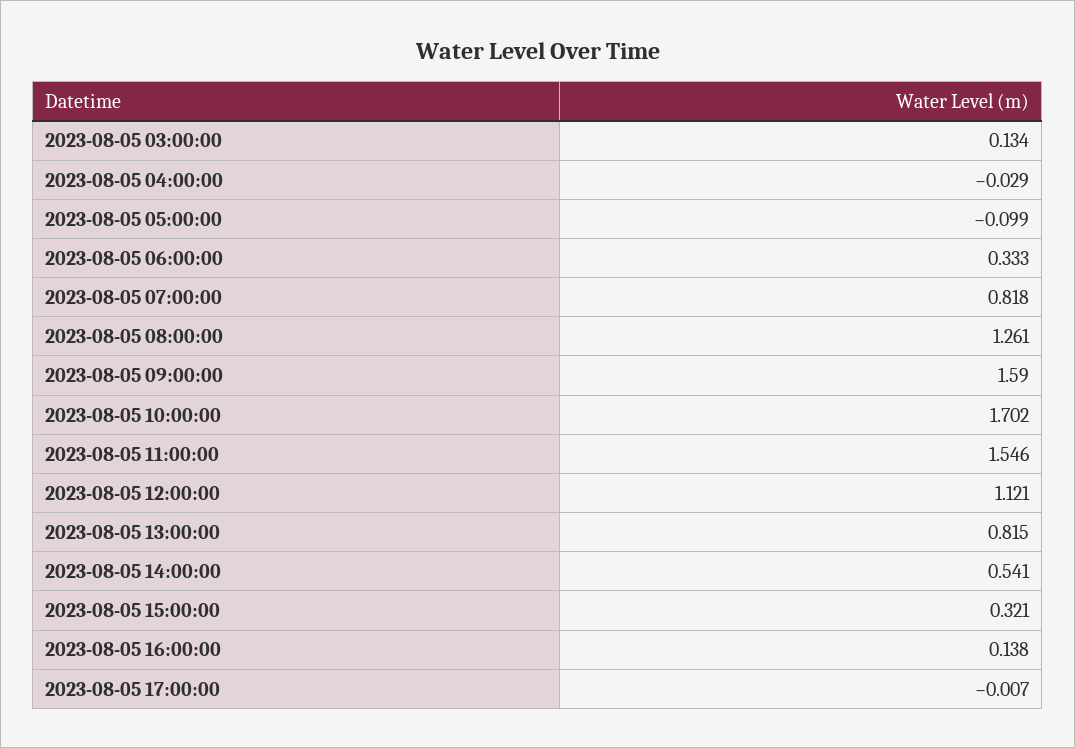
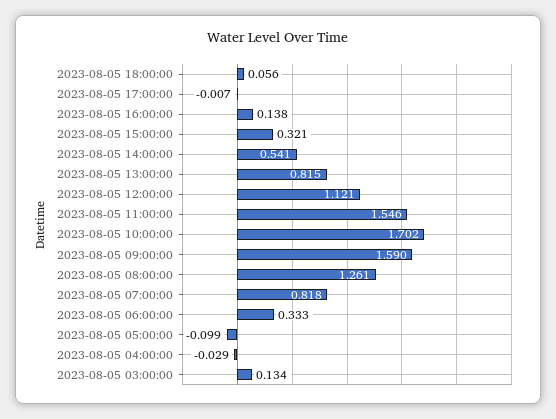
2023-08-05 18:00:00: none -> 0.056

